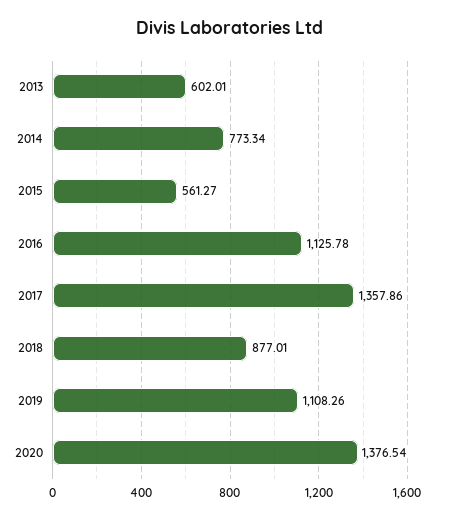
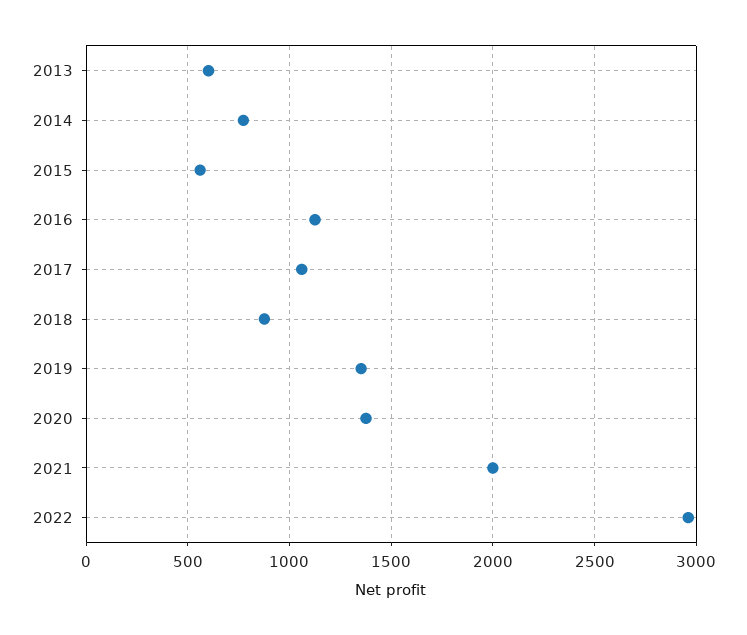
2017: 1357.86 -> 1050
2019: 1108.26 -> 1350
2021: none -> 2000
2022: none -> 2950

